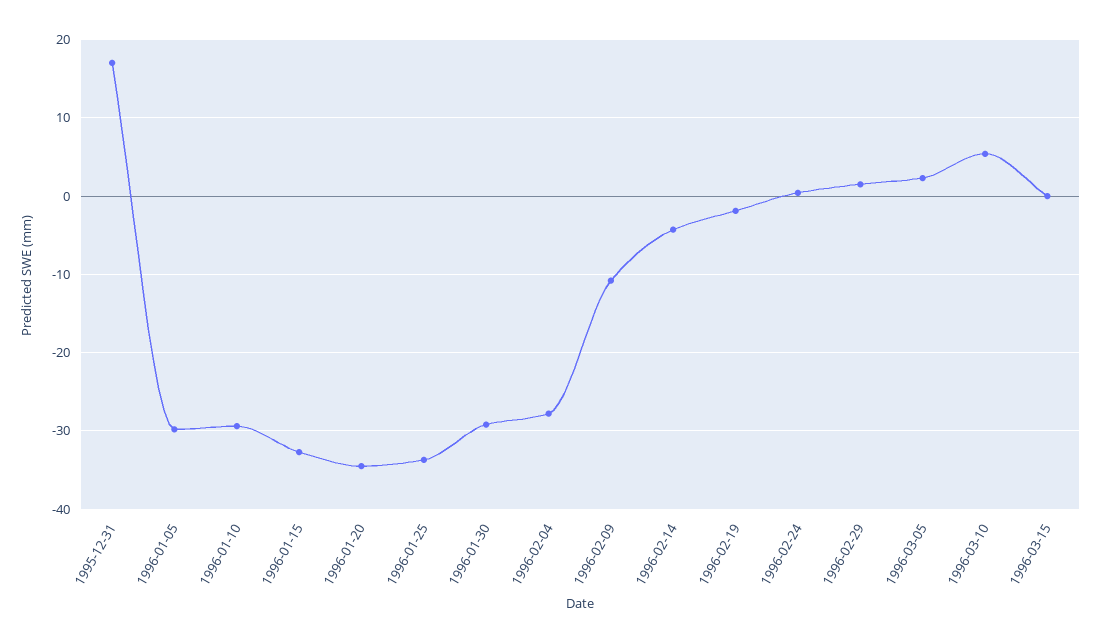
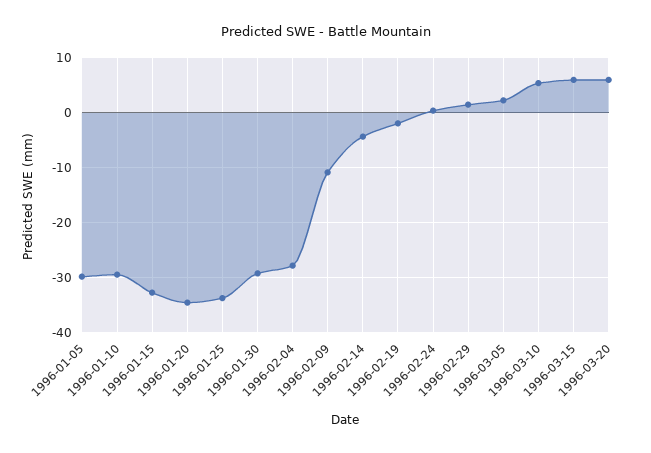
1995-12-31: 17 -> none
1996-03-15: 0 -> 6
1996-03-20: none -> 6

